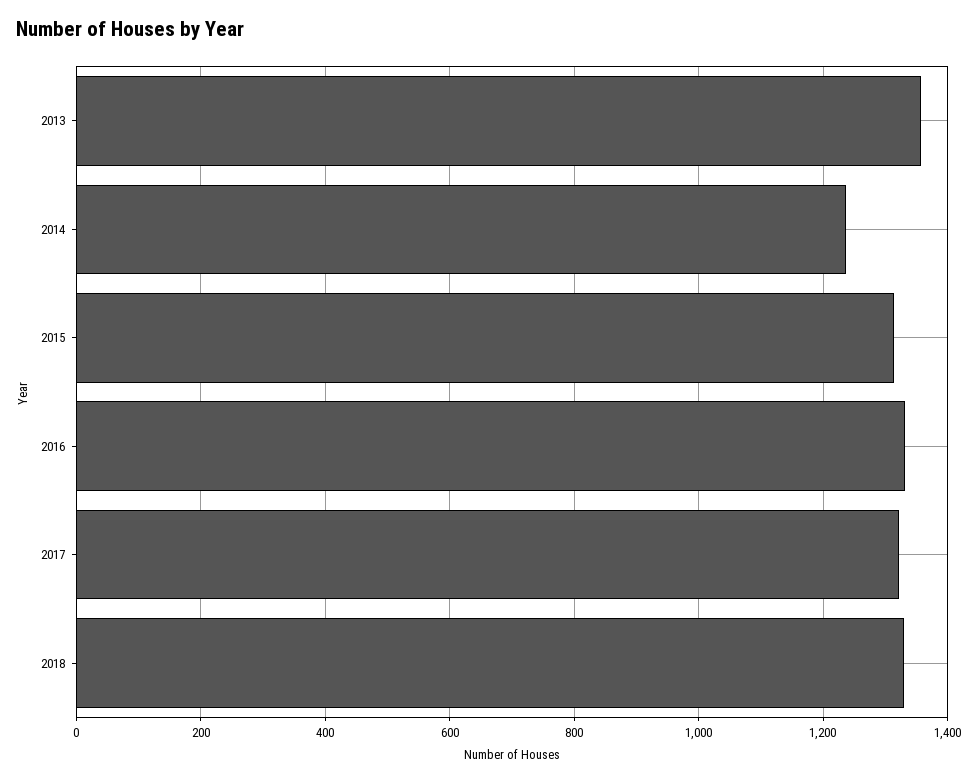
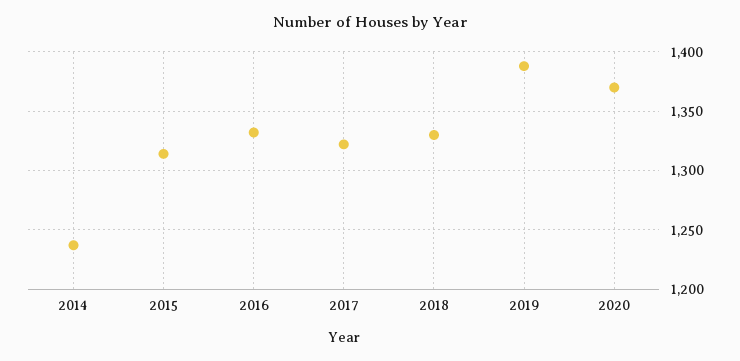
2013: 1360 -> none
2019: none -> 1390
2020: none -> 1370

